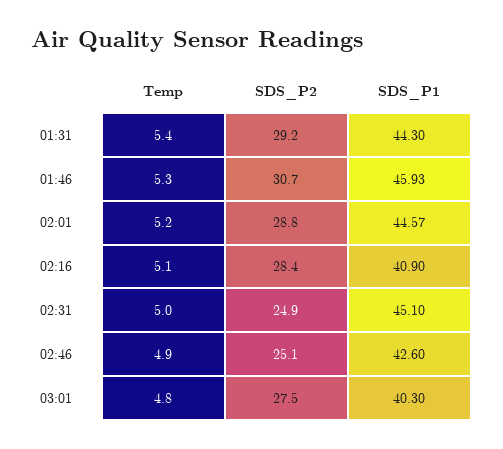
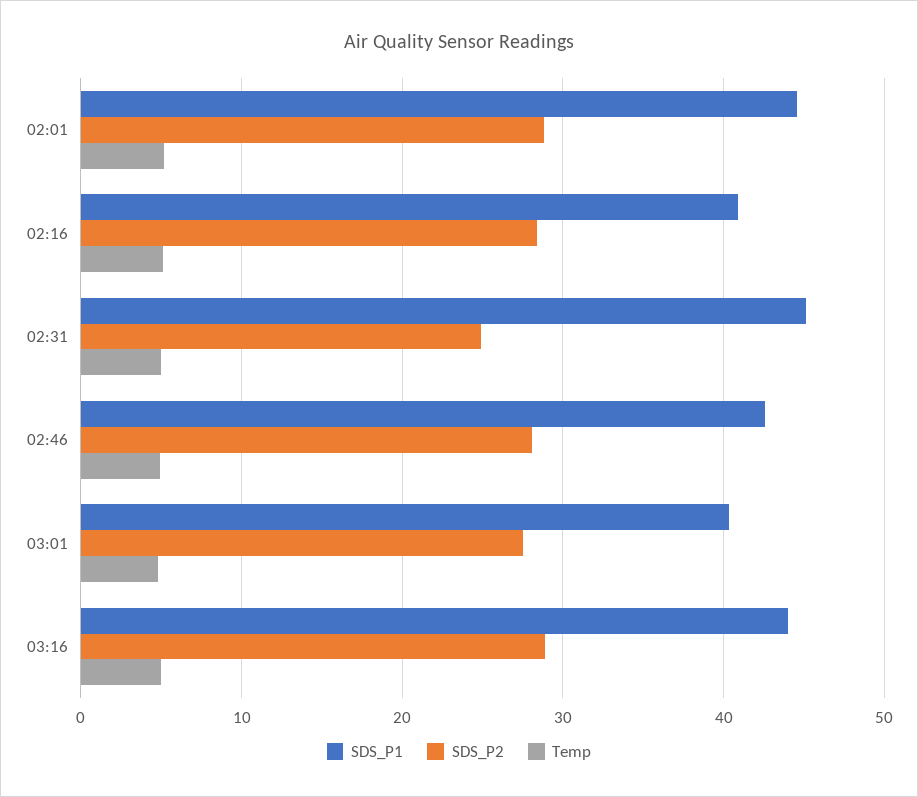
Temp, 01:31: 5.4 -> none
SDS_P2, 01:31: 29.2 -> none
SDS_P1, 01:31: 44.3 -> none
Temp, 01:46: 5.3 -> none
SDS_P2, 01:46: 30.7 -> none
SDS_P1, 01:46: 45.93 -> none
SDS_P2, 02:46: 25.1 -> 28
SDS_P1, 03:16: none -> 44
SDS_P2, 03:16: none -> 29
Temp, 03:16: none -> 5

